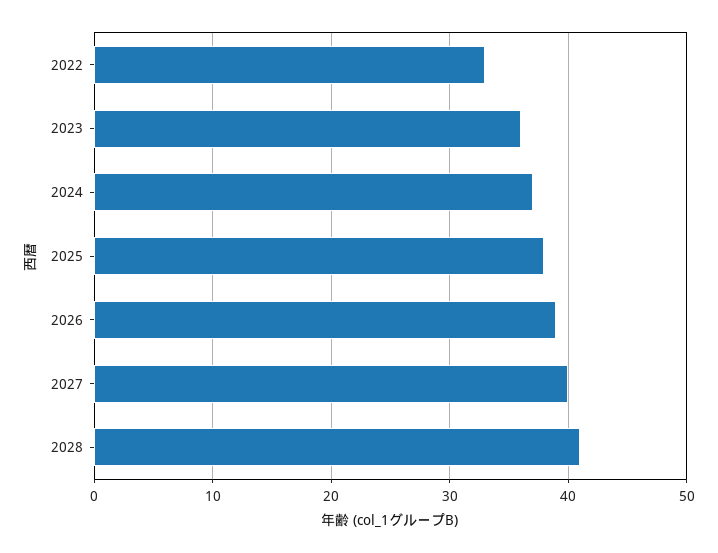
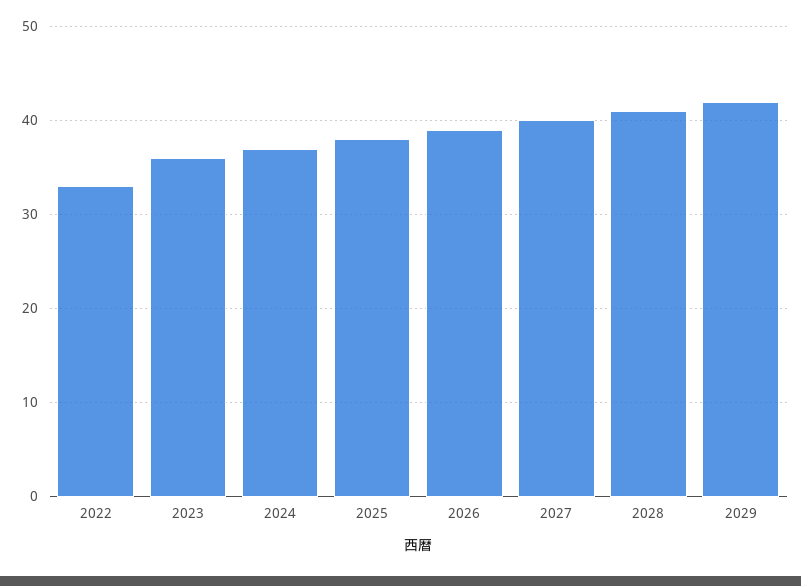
2029: none -> 42

